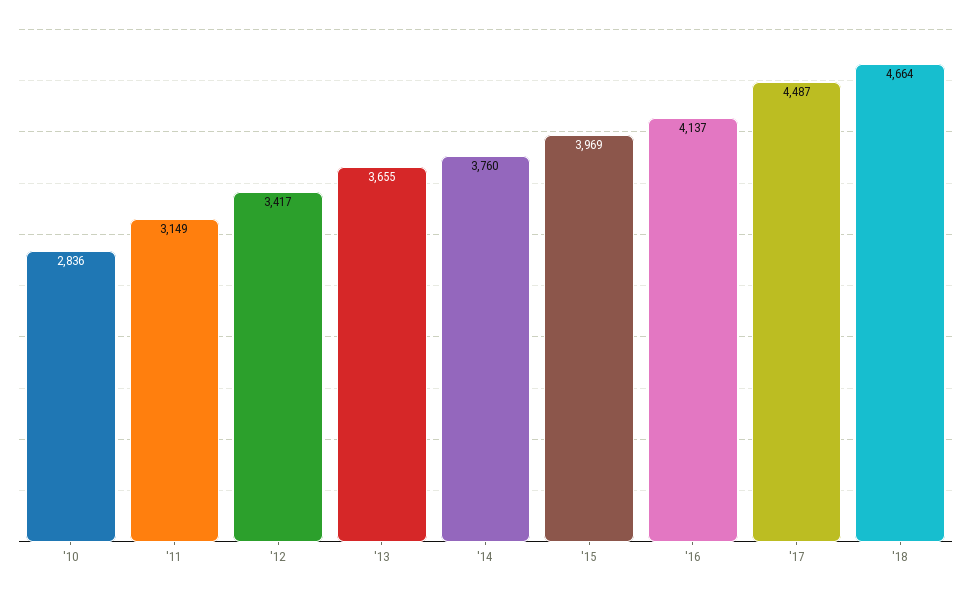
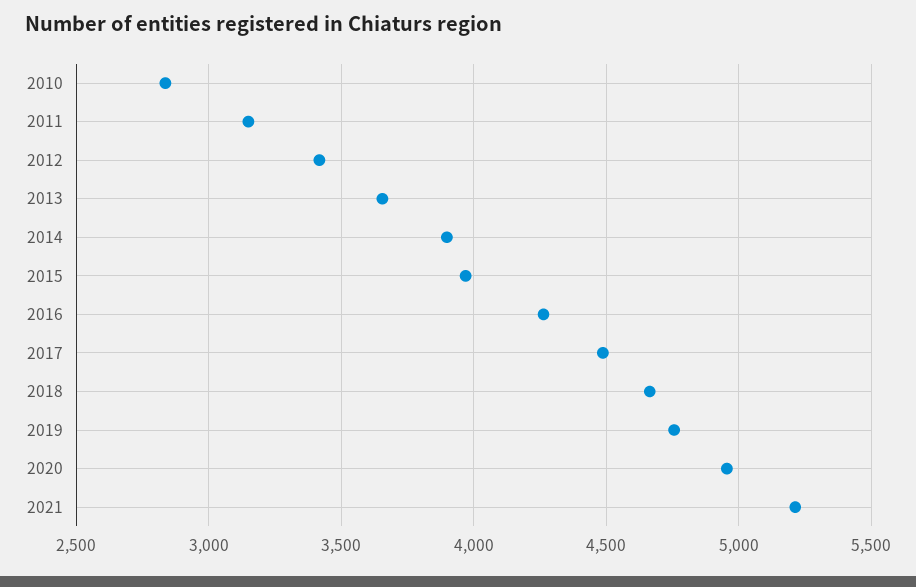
'14: 3760 -> 3900
'16: 4137 -> 4250
2019: none -> 4750
2020: none -> 4950
2021: none -> 5200

